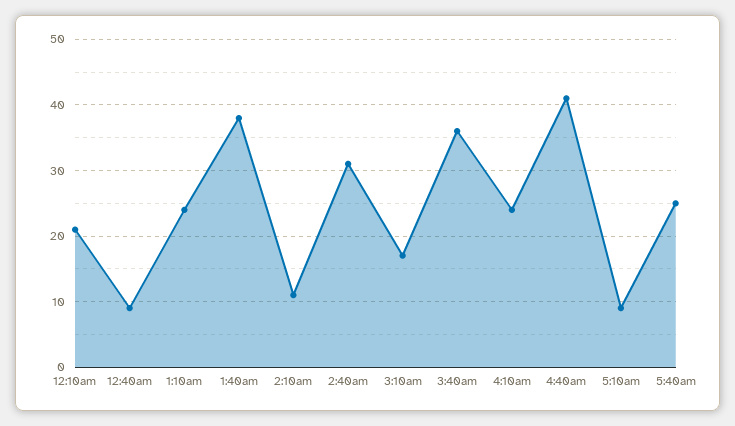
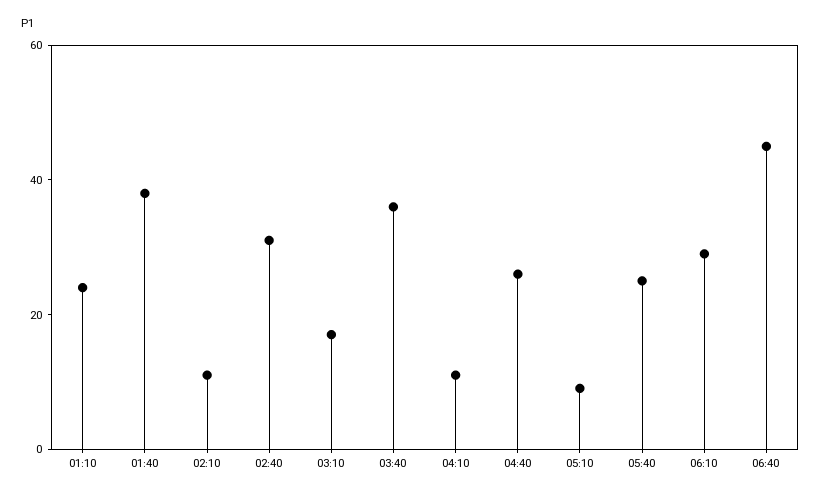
12:10am: 21 -> none
12:40am: 9 -> none
4:10am: 24 -> 10
4:40am: 41 -> 25
06:10: none -> 30
06:40: none -> 45

